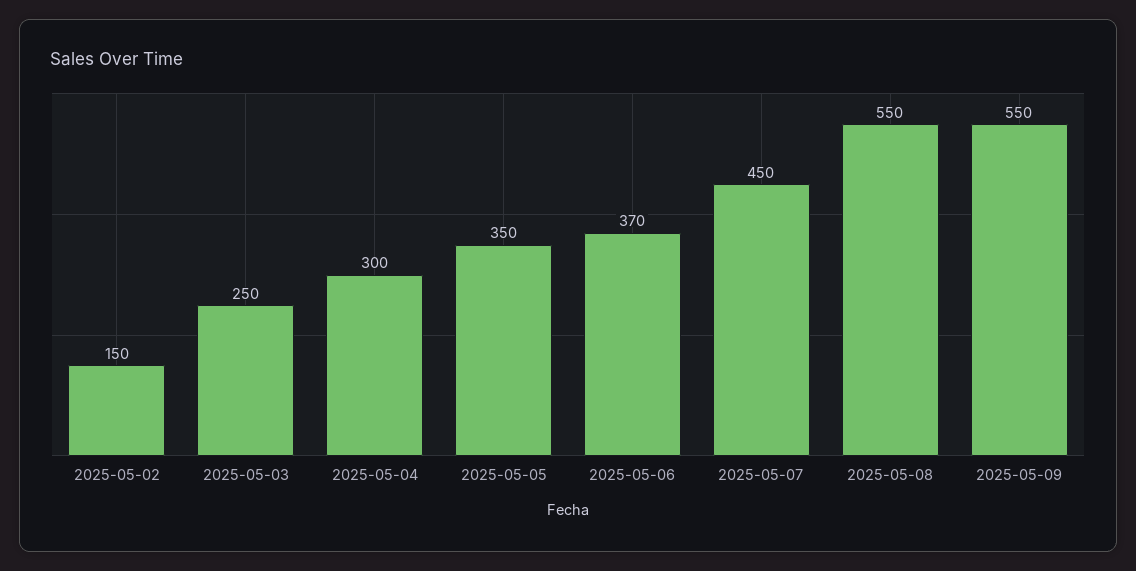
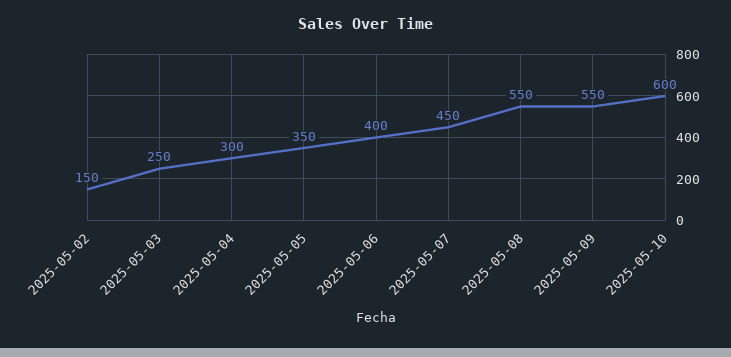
2025-05-06: 370 -> 400
2025-05-10: none -> 600

